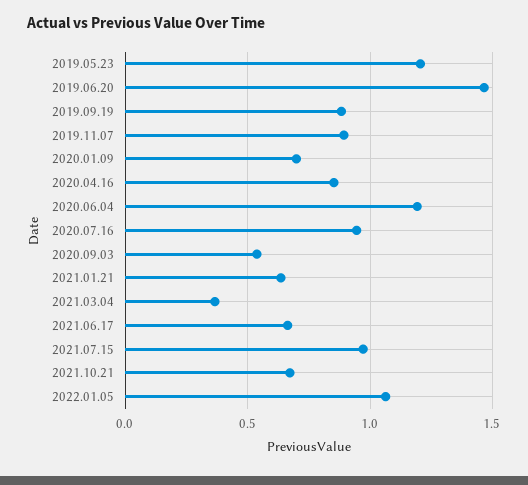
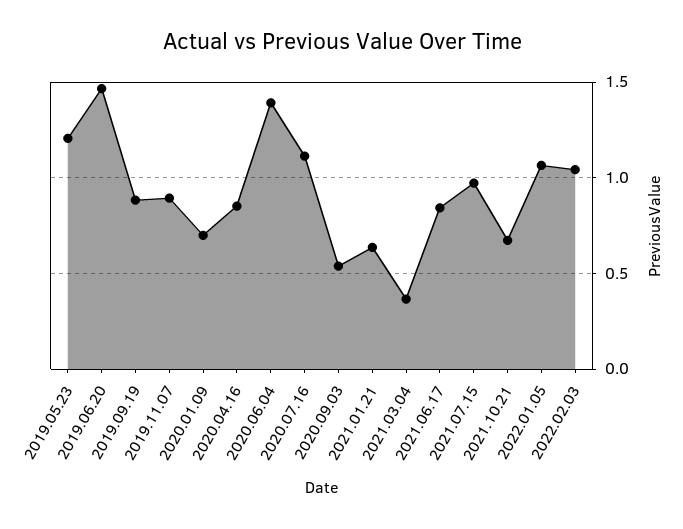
2020.06.04: 1.2 -> 1.4
2020.07.16: 0.95 -> 1.1
2021.06.17: 0.65 -> 0.85
2022.02.03: none -> 1.05

